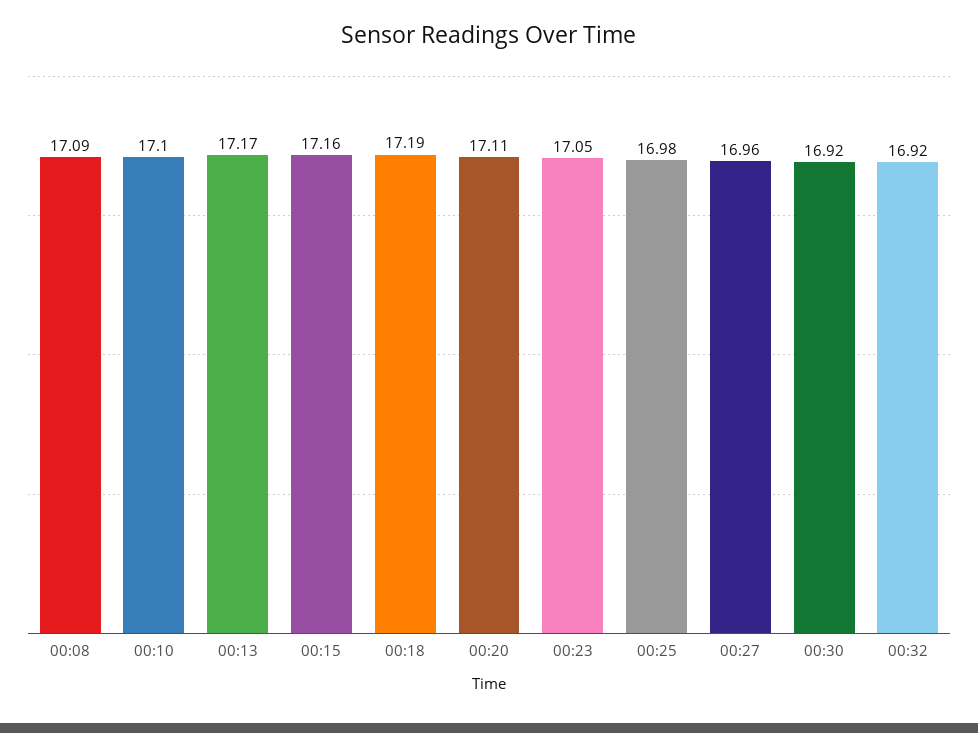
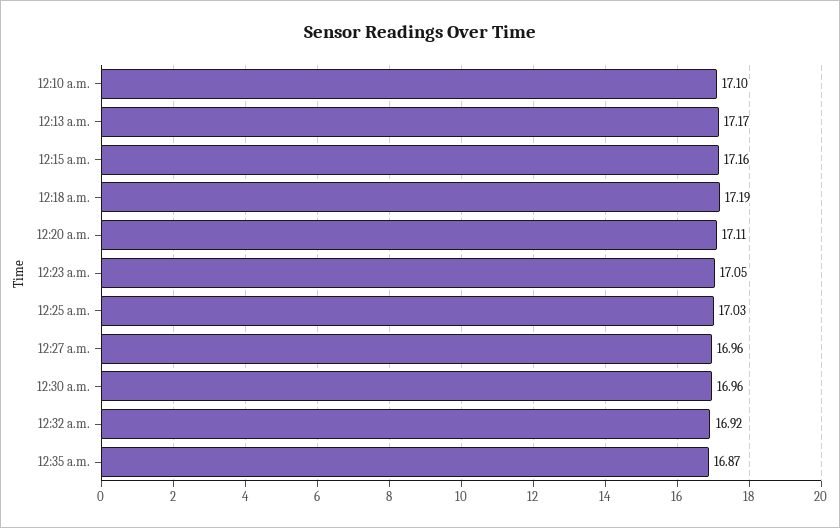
00:08: 17.09 -> none
00:25: 16.98 -> 17.03
00:30: 16.92 -> 16.96
12:35 a.m.: none -> 16.87

